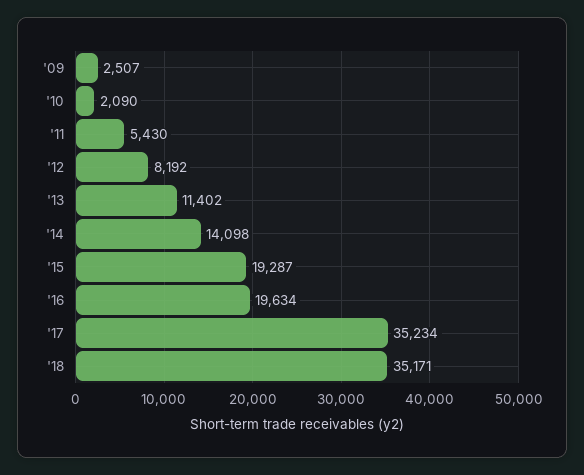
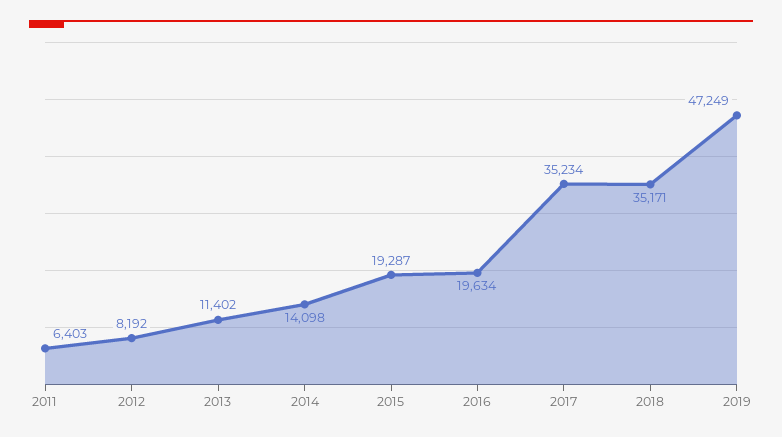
'09: 2507 -> none
'10: 2090 -> none
'11: 5430 -> 6403
2019: none -> 47249

